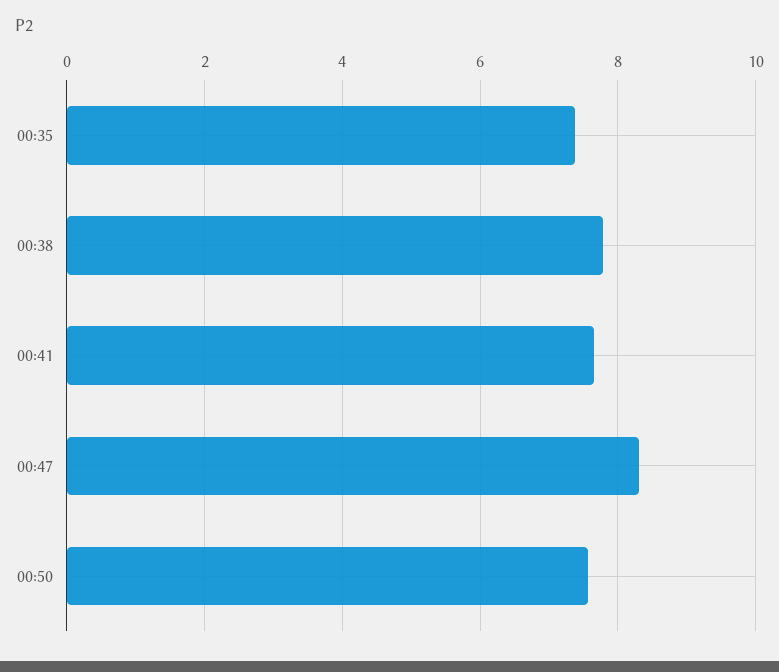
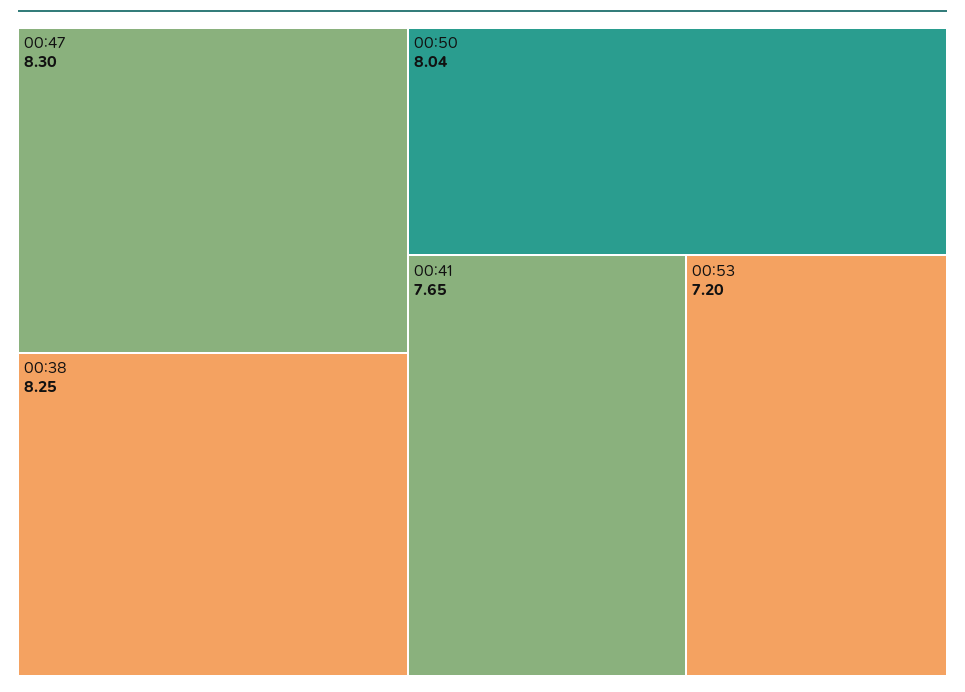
00:35: 7.4 -> none
00:38: 7.8 -> 8.25
00:50: 7.6 -> 8.04
00:53: none -> 7.2

